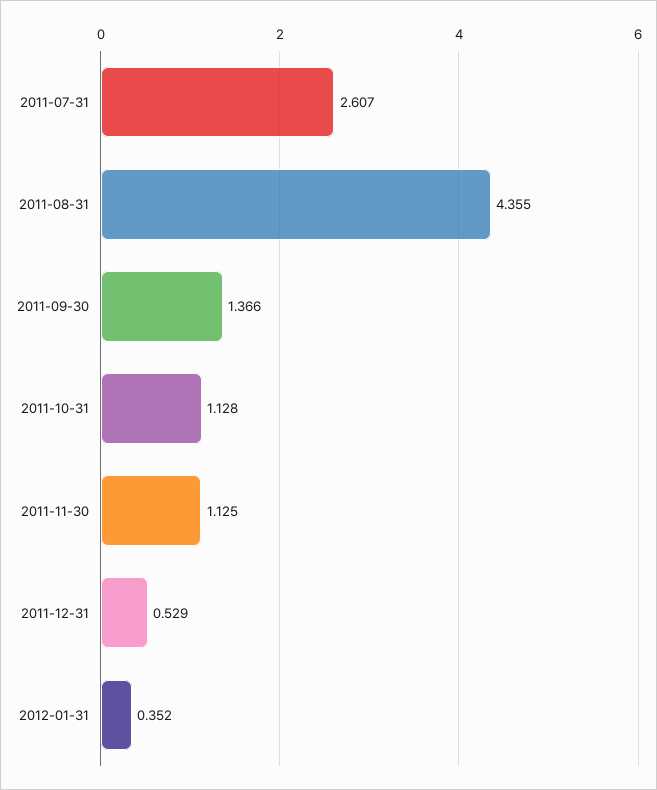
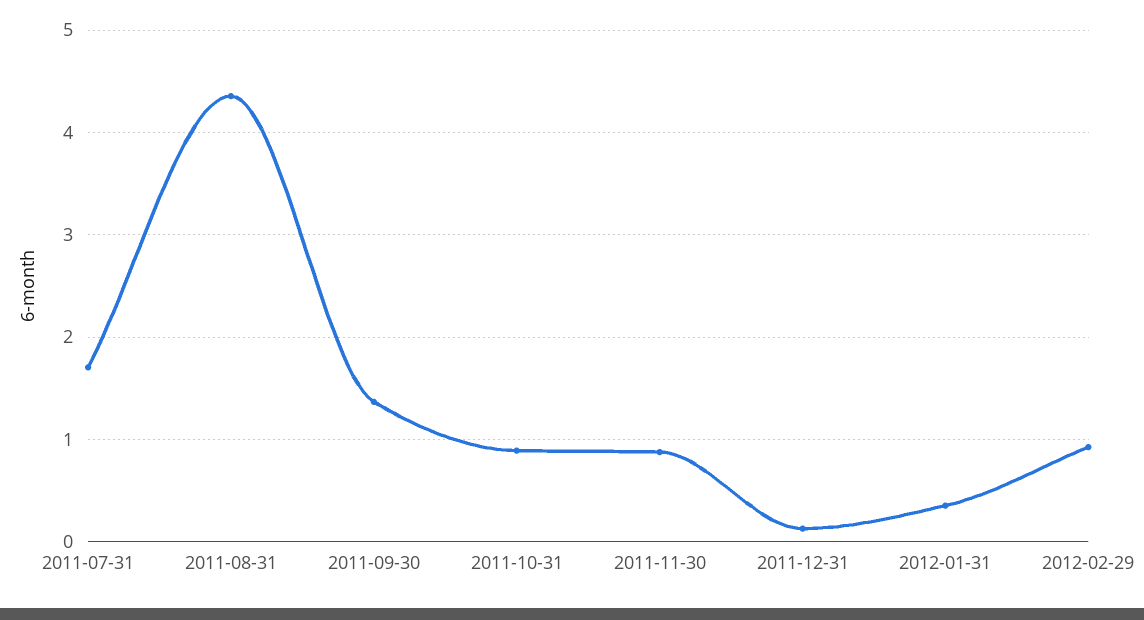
2011-07-31: 2.607 -> 1.7
2011-10-31: 1.128 -> 0.9
2011-11-30: 1.125 -> 0.9
2011-12-31: 0.529 -> 0.1
2012-02-29: none -> 0.9

